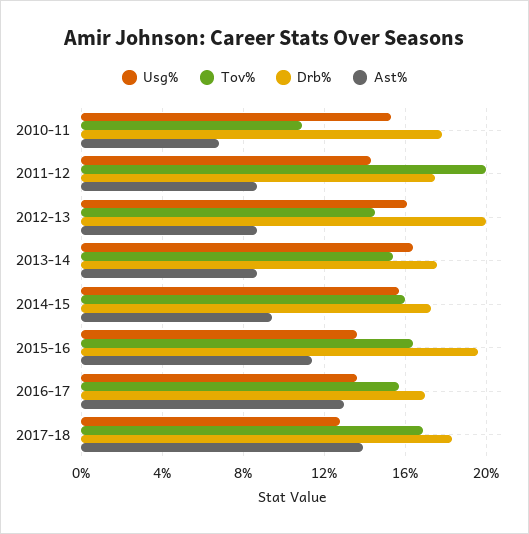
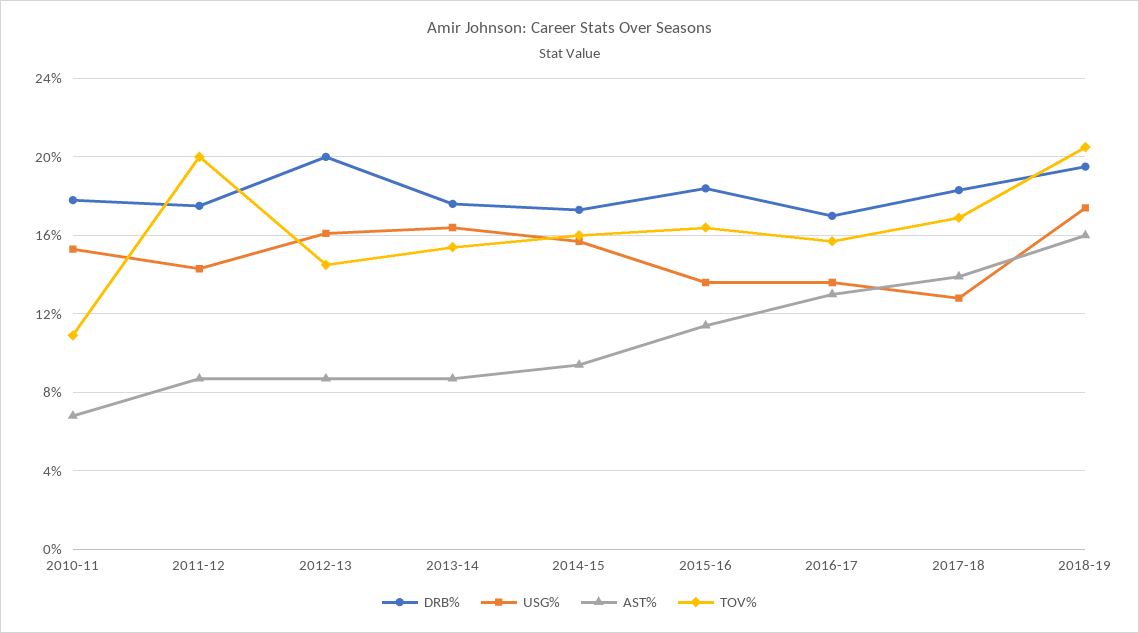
Drb%, 2015-16: 19.5 -> 18.5
Drb%, 2018-19: none -> 19.5
Usg%, 2018-19: none -> 17.5
Ast%, 2018-19: none -> 16
Tov%, 2018-19: none -> 20.5

